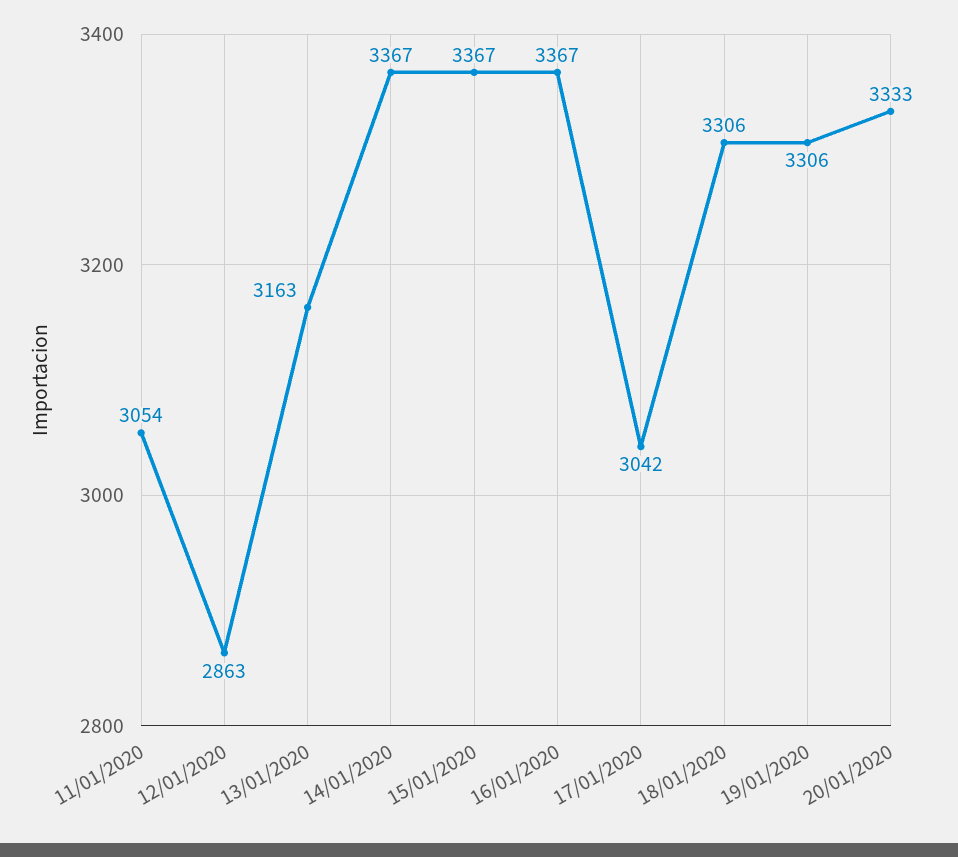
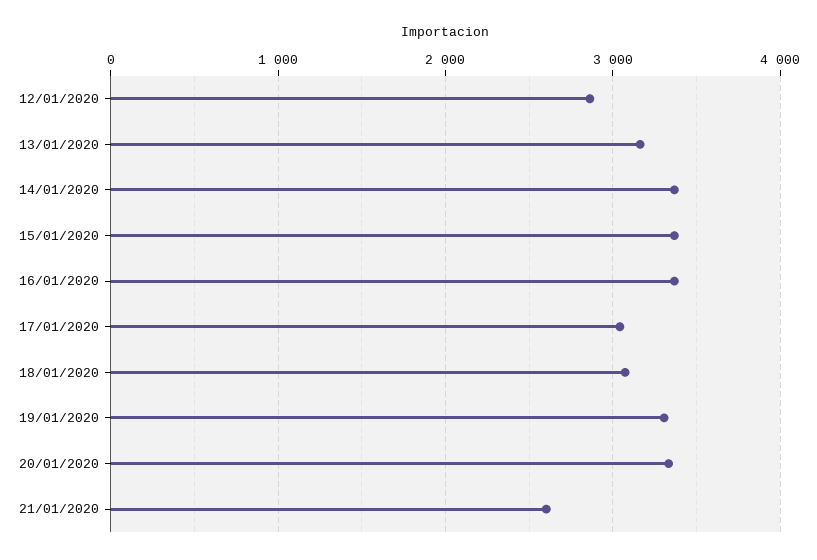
11/01/2020: 3054 -> none
18/01/2020: 3306 -> 3100
21/01/2020: none -> 2600

